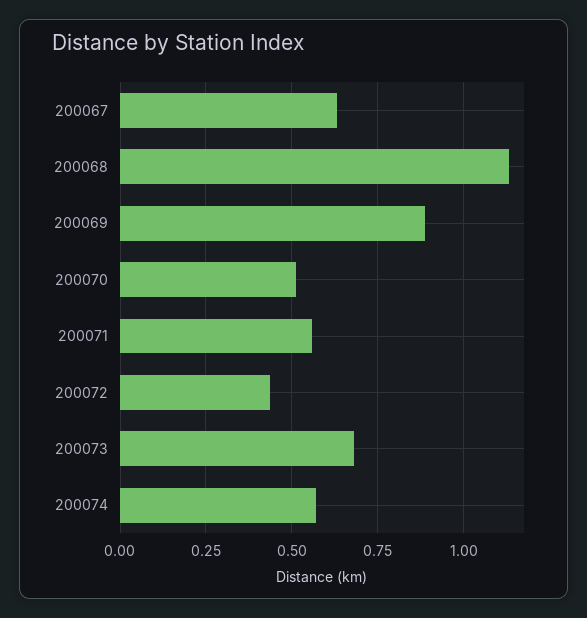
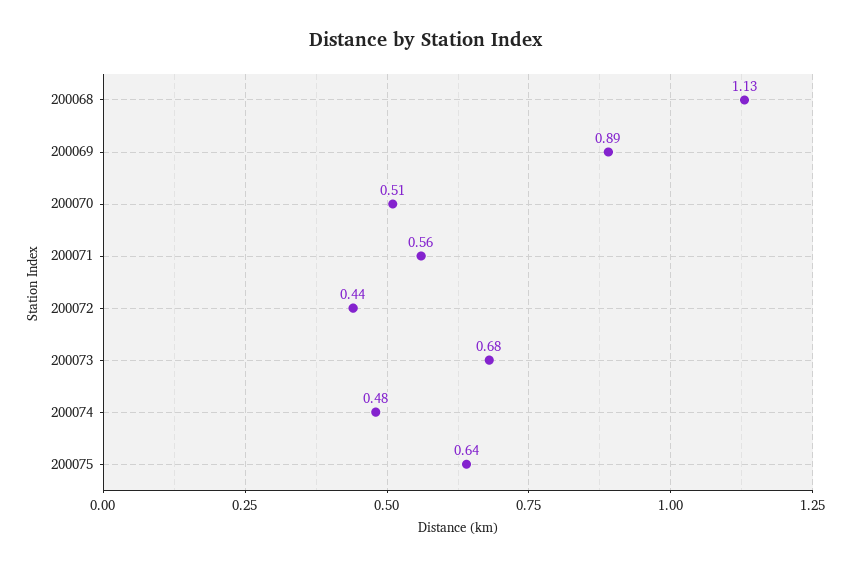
200067: 0.625 -> none
200074: 0.575 -> 0.48
200075: none -> 0.64

